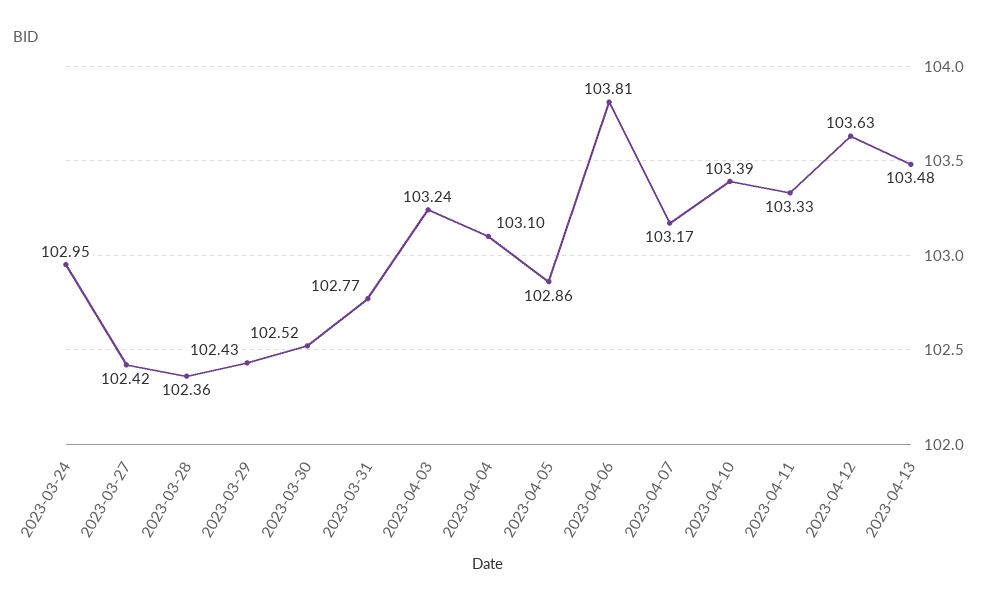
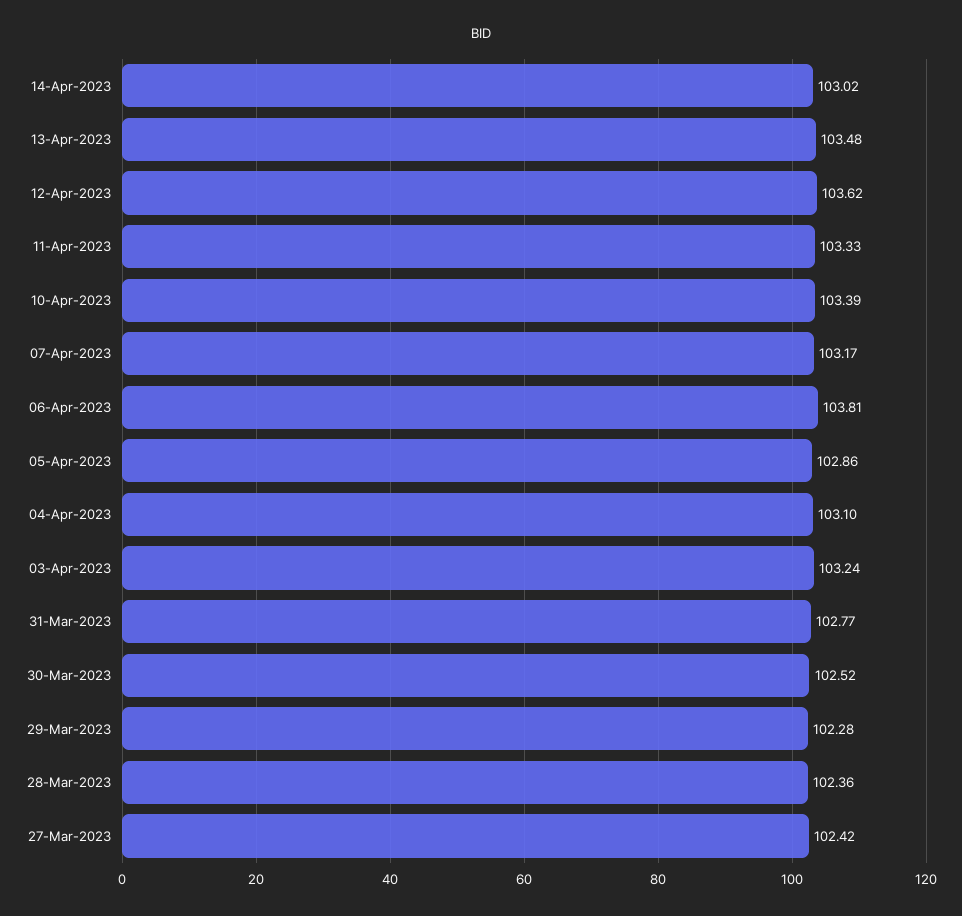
2023-03-24: 102.95 -> none
2023-03-29: 102.43 -> 102.28
2023-04-12: 103.63 -> 103.62
14-Apr-2023: none -> 103.02

